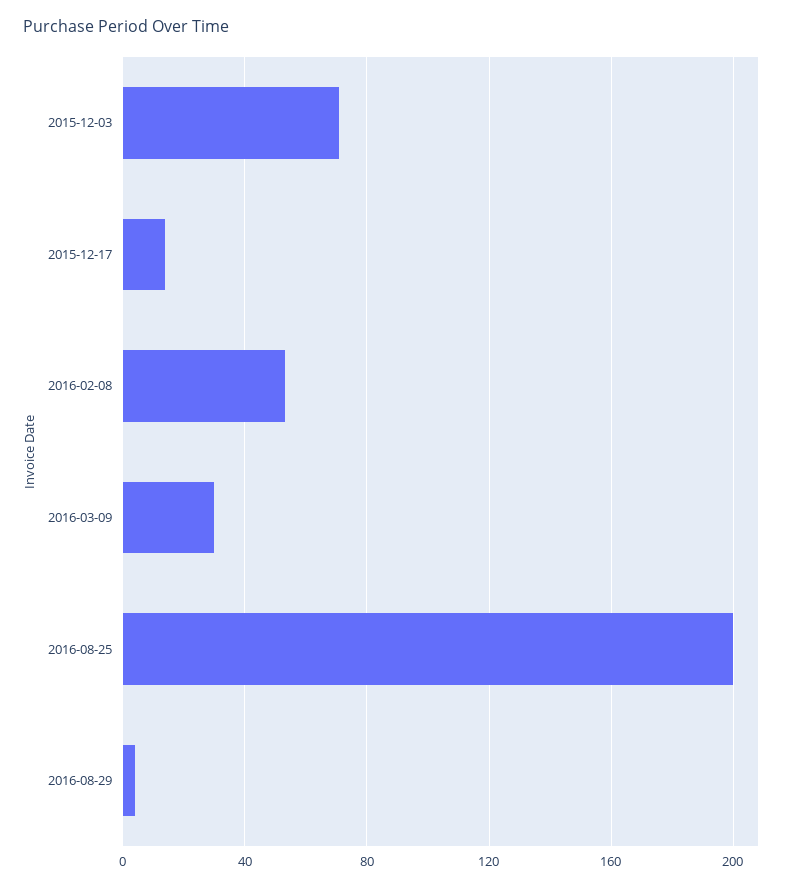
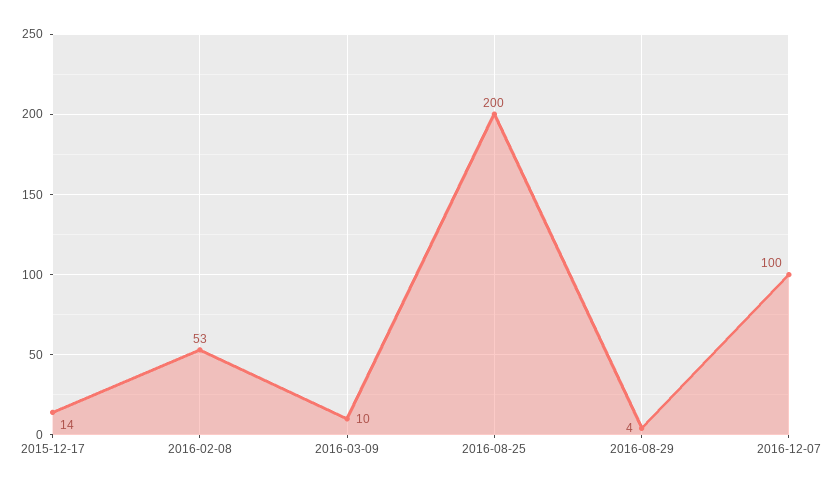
2015-12-03: 70 -> none
2016-03-09: 30 -> 10
2016-12-07: none -> 100

